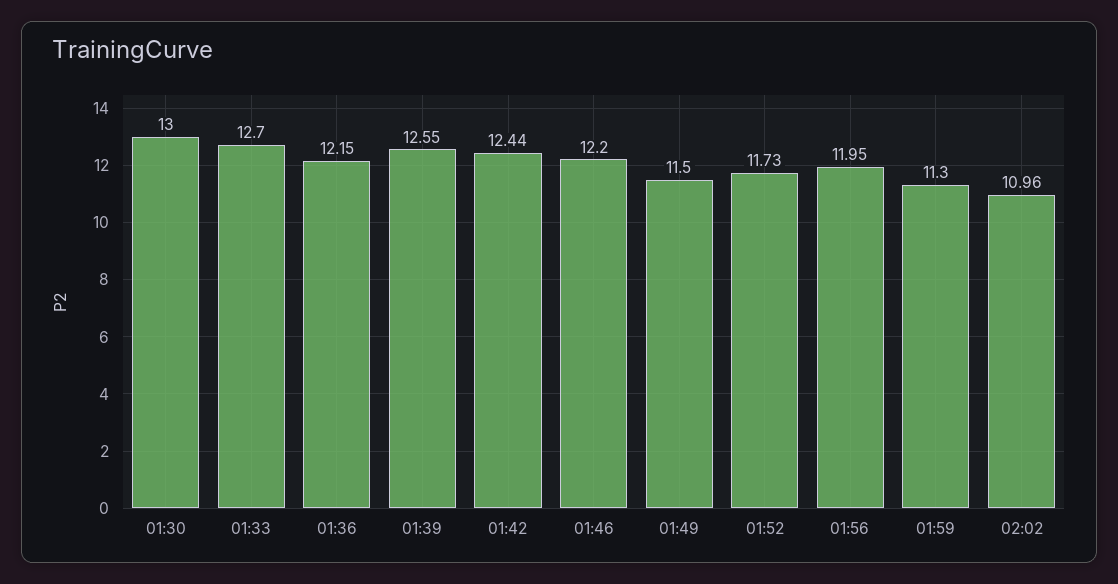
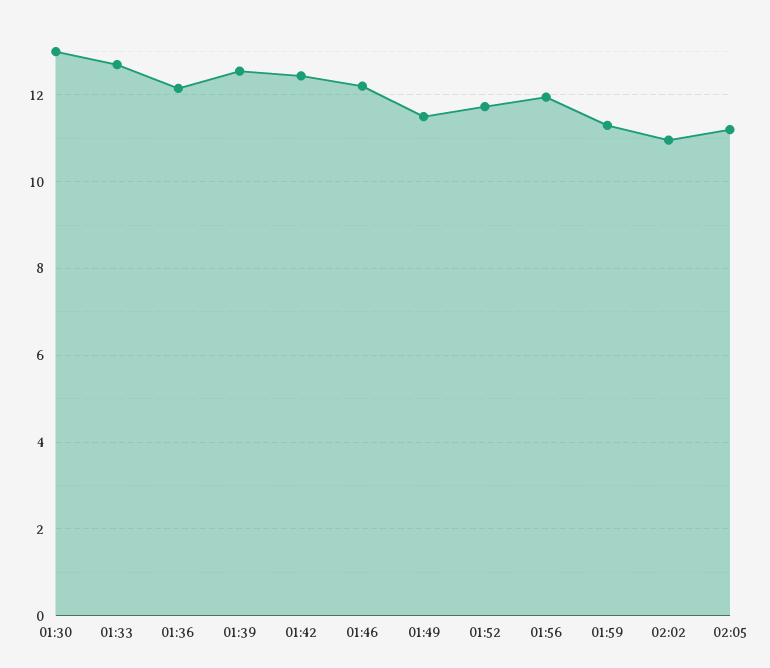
02:05: none -> 11.2

